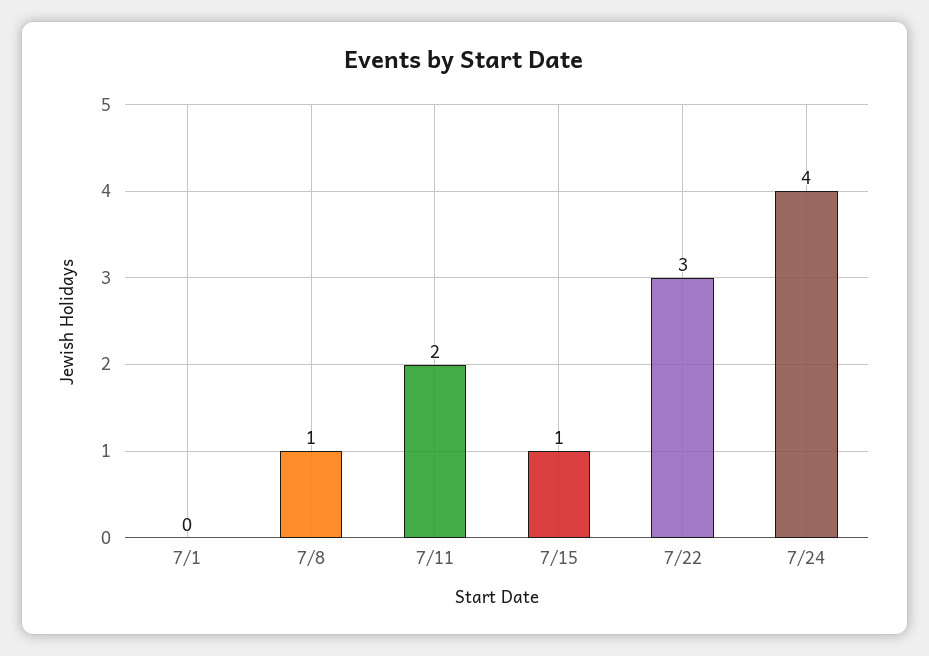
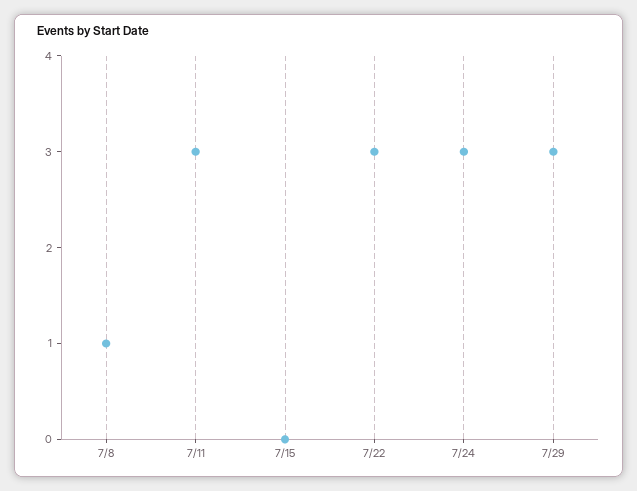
7/1: 0 -> none
7/11: 2 -> 3
7/15: 1 -> 0
7/24: 4 -> 3
7/29: none -> 3

